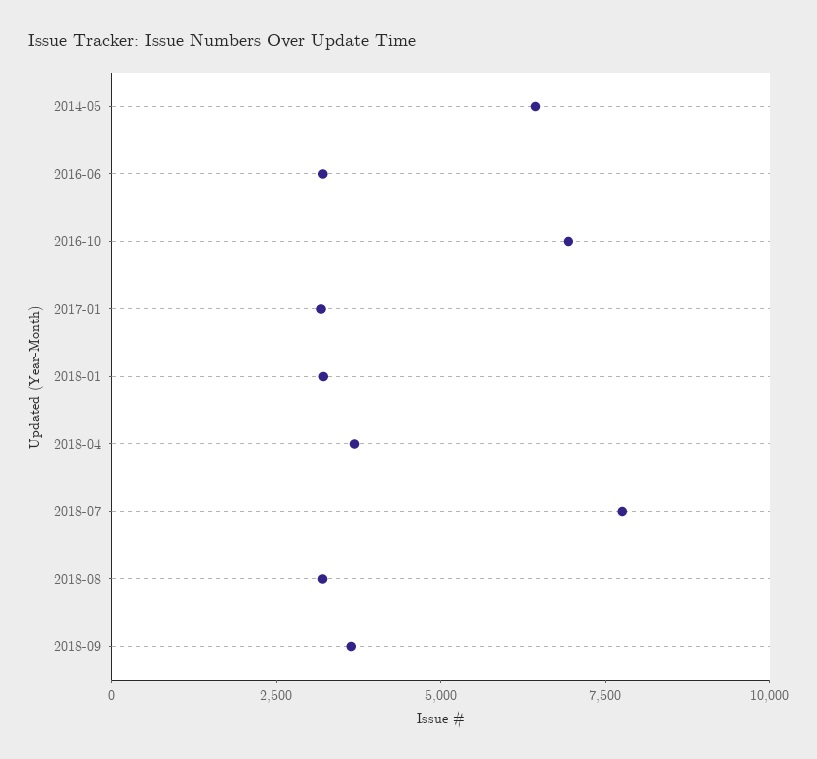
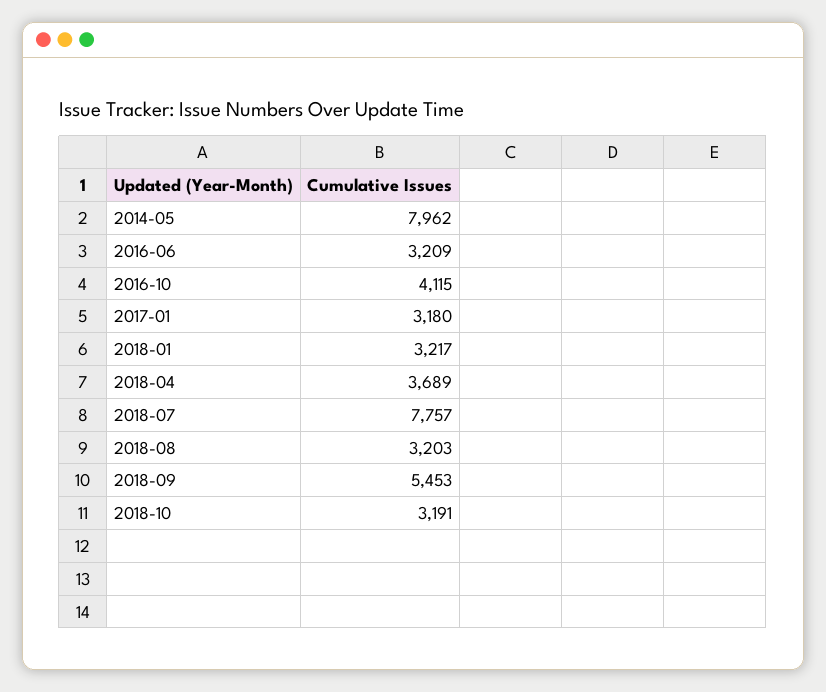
2014-05: 6500 -> 7962
2016-10: 7000 -> 4115
2018-09: 3500 -> 5453
2018-10: none -> 3191

